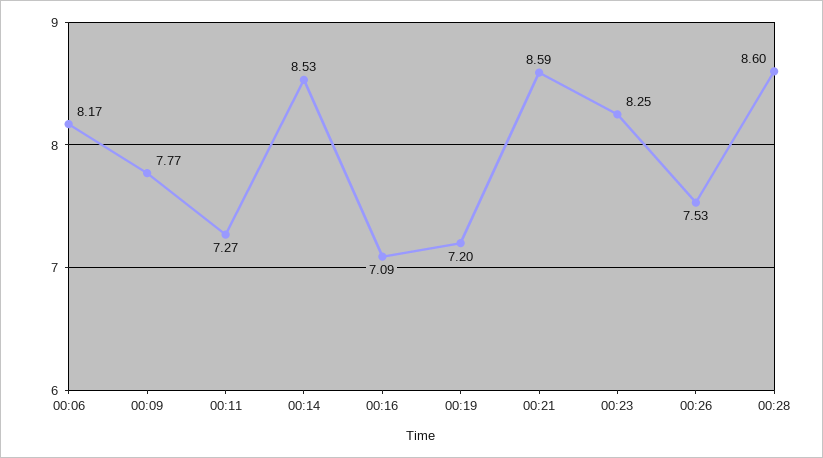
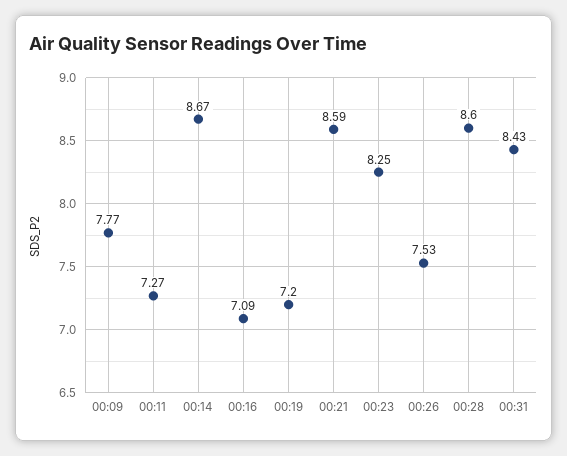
00:06: 8.17 -> none
00:14: 8.53 -> 8.67
00:31: none -> 8.43

